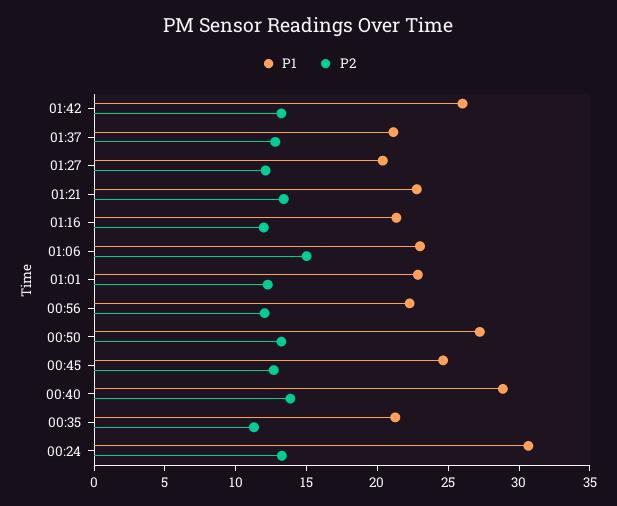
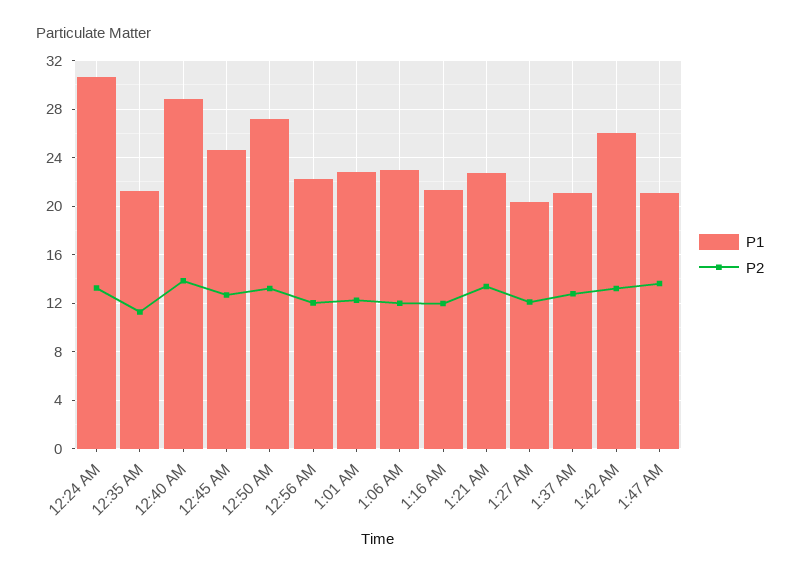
P2, 01:06: 15 -> 12
P1, 1:47 AM: none -> 21
P2, 1:47 AM: none -> 13.5

